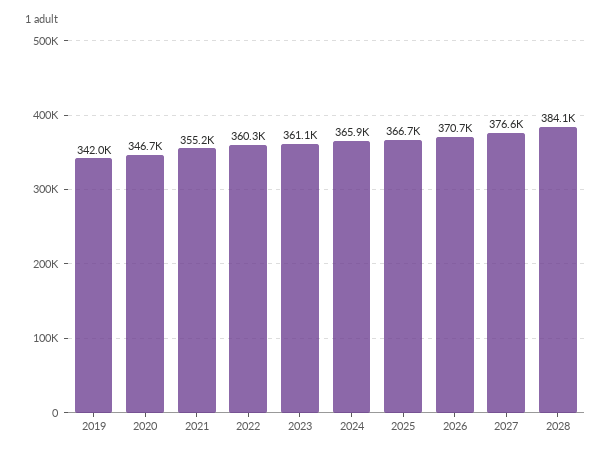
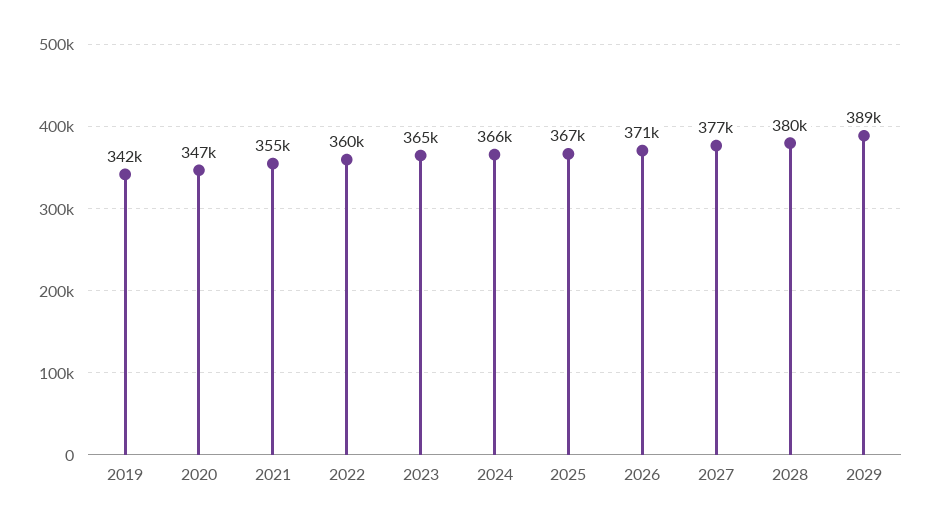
2023: 361100 -> 365000
2028: 384100 -> 380000
2029: none -> 389000

